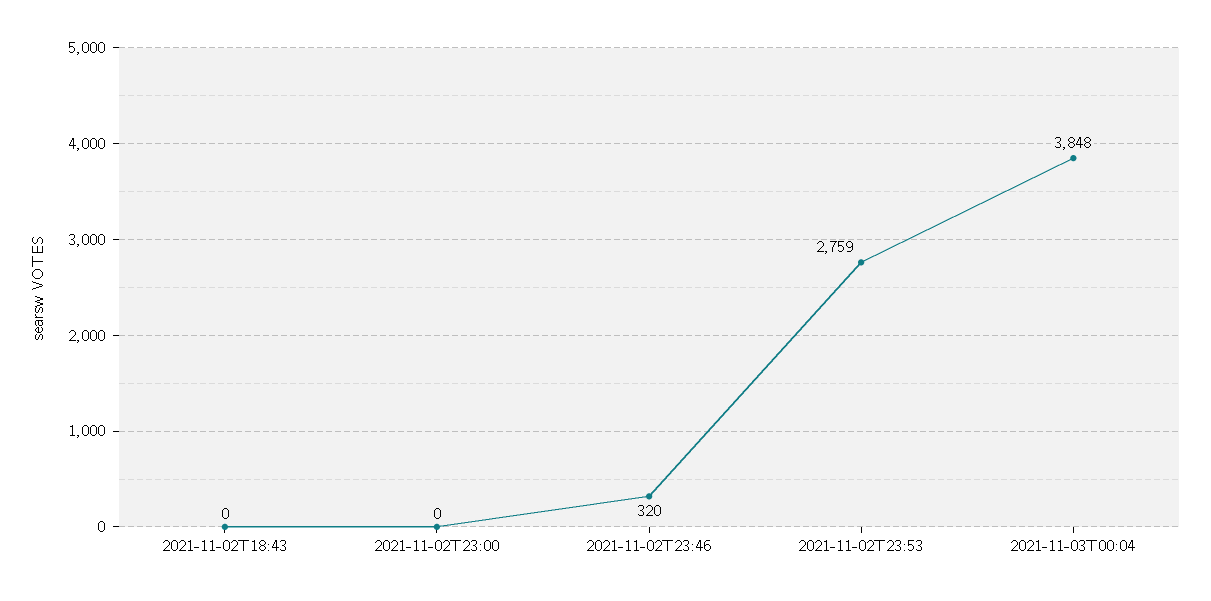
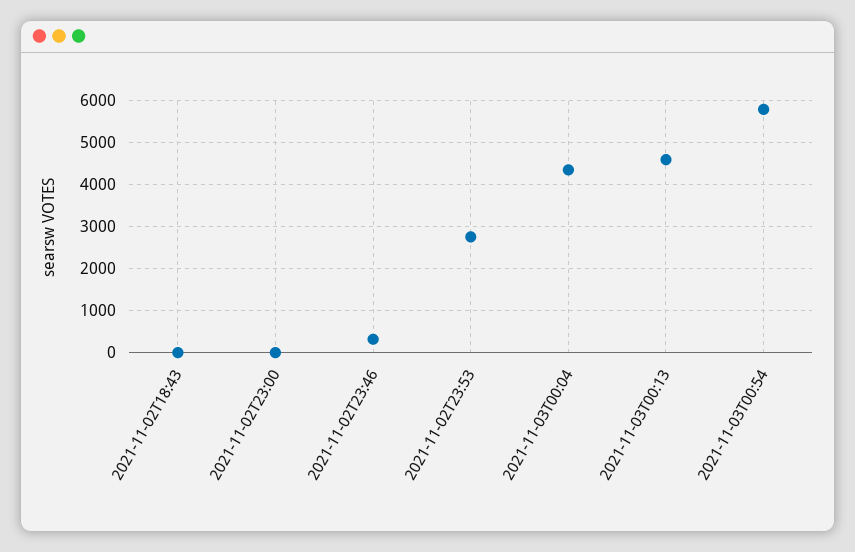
2021-11-03T00:04: 3848 -> 4400
2021-11-03T00:13: none -> 4600
2021-11-03T00:54: none -> 5800

